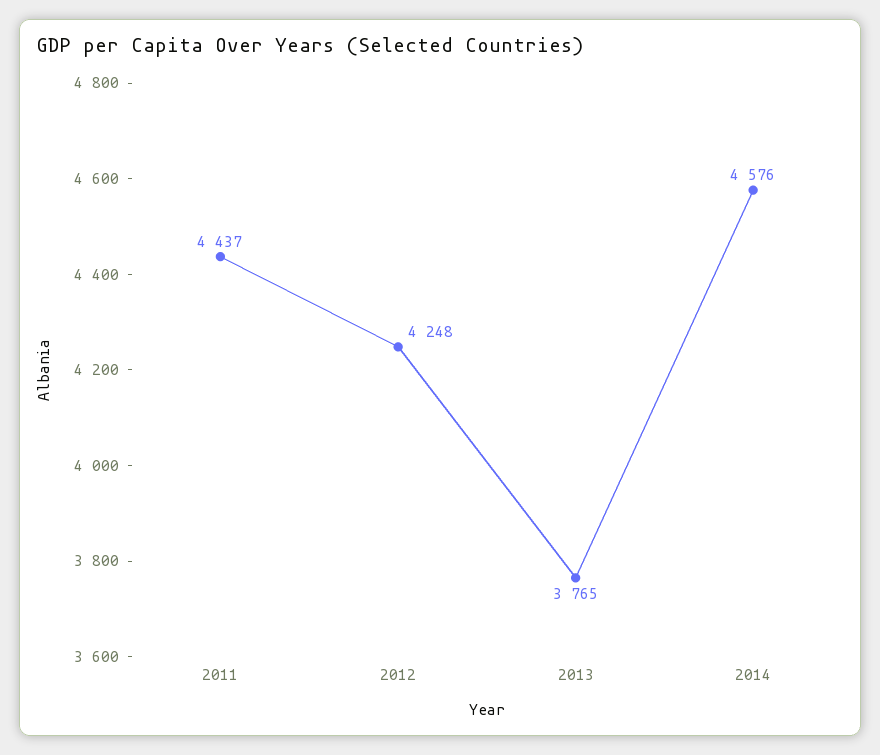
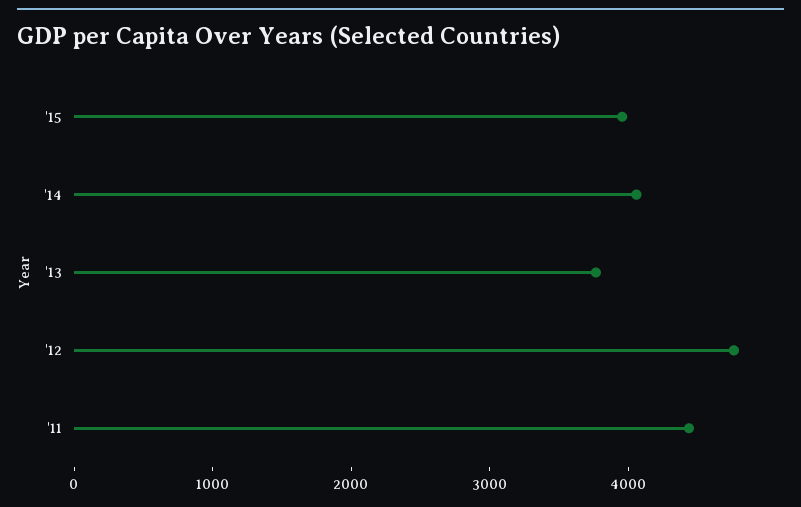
2012: 4248 -> 4800
2014: 4576 -> 4000
'15: none -> 4000

